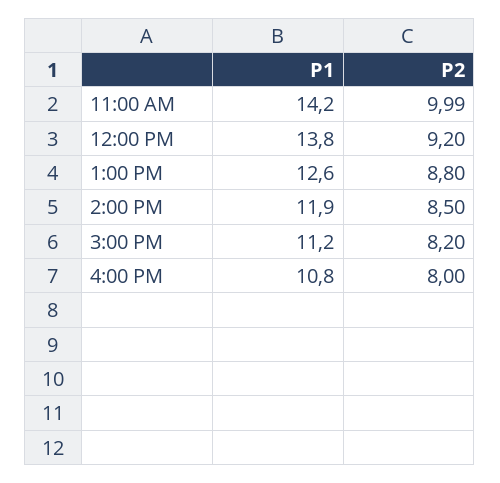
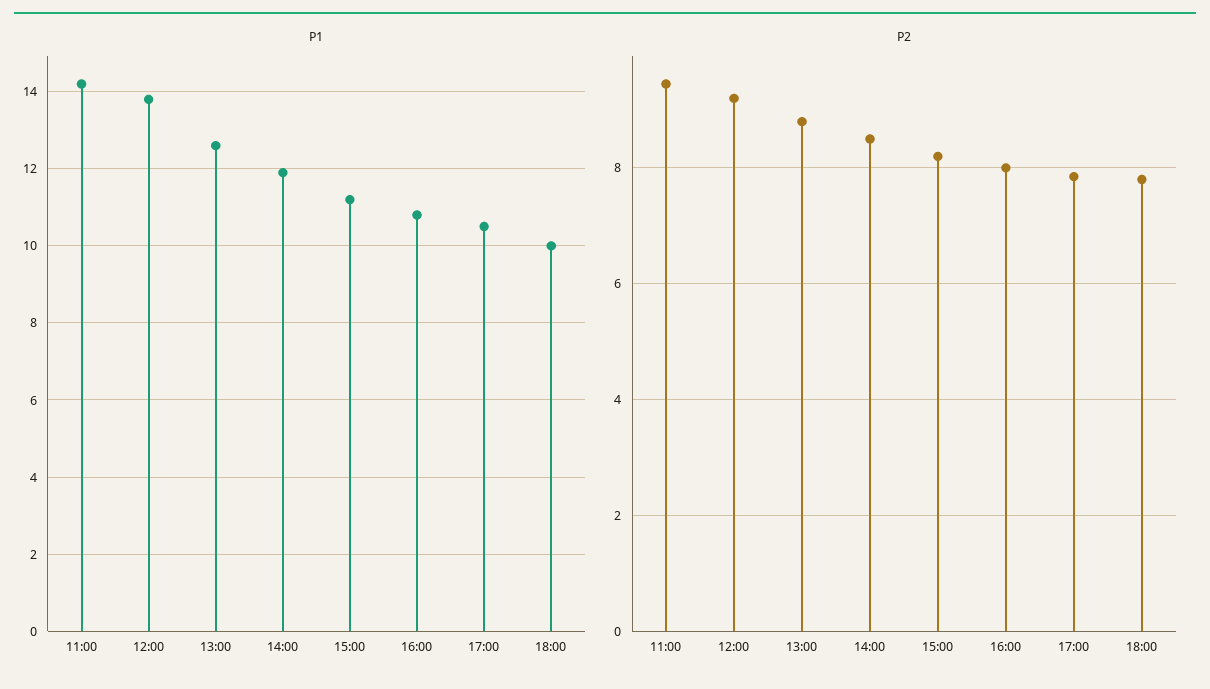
P2, 11:00 AM: 9.99 -> 9.4
P1, 17:00: none -> 10.5
P1, 18:00: none -> 10
P2, 17:00: none -> 7.8
P2, 18:00: none -> 7.8

